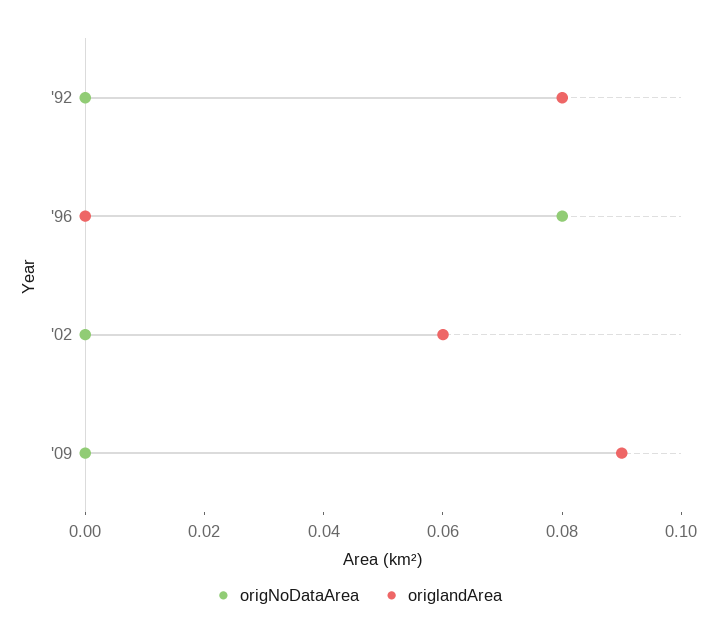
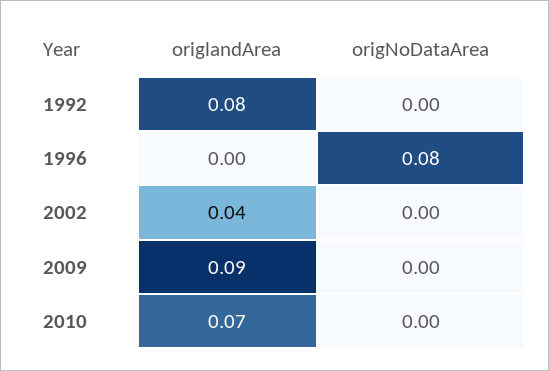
origlandArea, '02: 0.06 -> 0.04
origlandArea, 2010: none -> 0.07
origNoDataArea, 2010: none -> 0

